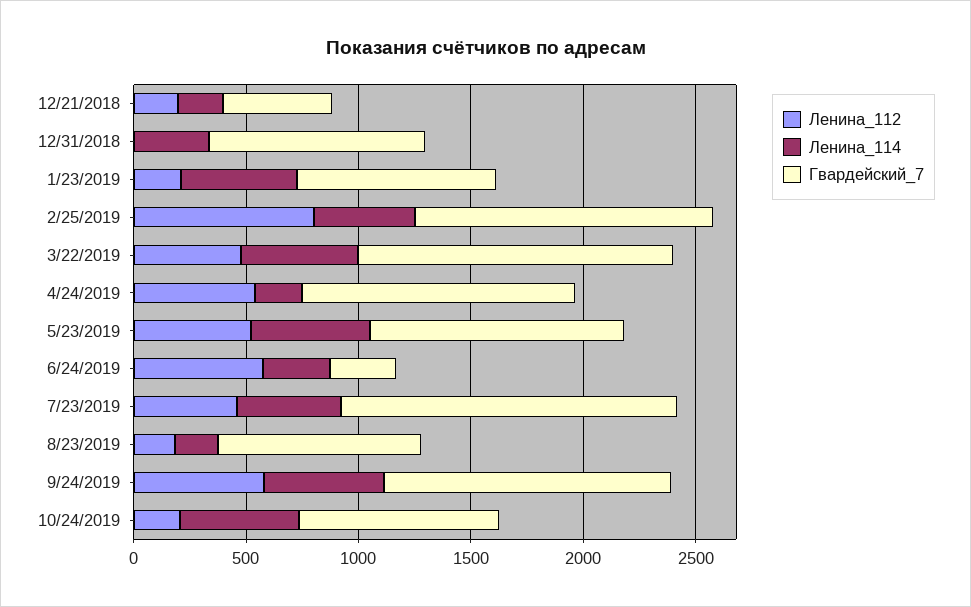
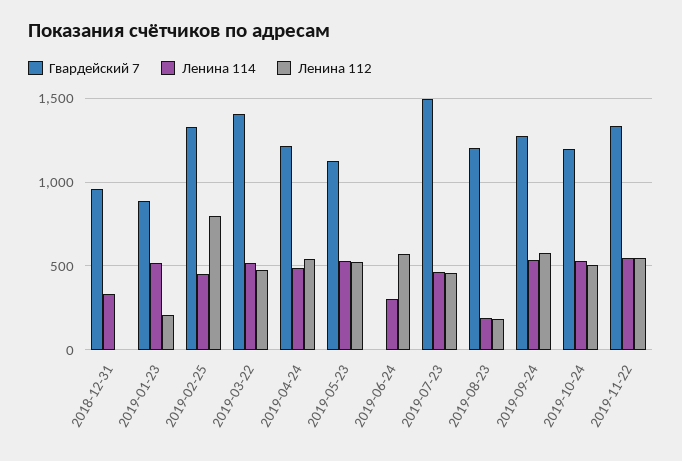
Ленина_112, 12/21/2018: 200 -> none
Ленина_114, 12/21/2018: 200 -> none
Гвардейский_7, 12/21/2018: 500 -> none
Ленина_114, 4/24/2019: 200 -> 500
Гвардейский_7, 6/24/2019: 300 -> 0
Гвардейский_7, 8/23/2019: 900 -> 1200
Ленина_112, 10/24/2019: 200 -> 500
Гвардейский_7, 10/24/2019: 900 -> 1200
Гвардейский_7, 2019-11-22: none -> 1350
Ленина_114, 2019-11-22: none -> 550
Ленина_112, 2019-11-22: none -> 550

